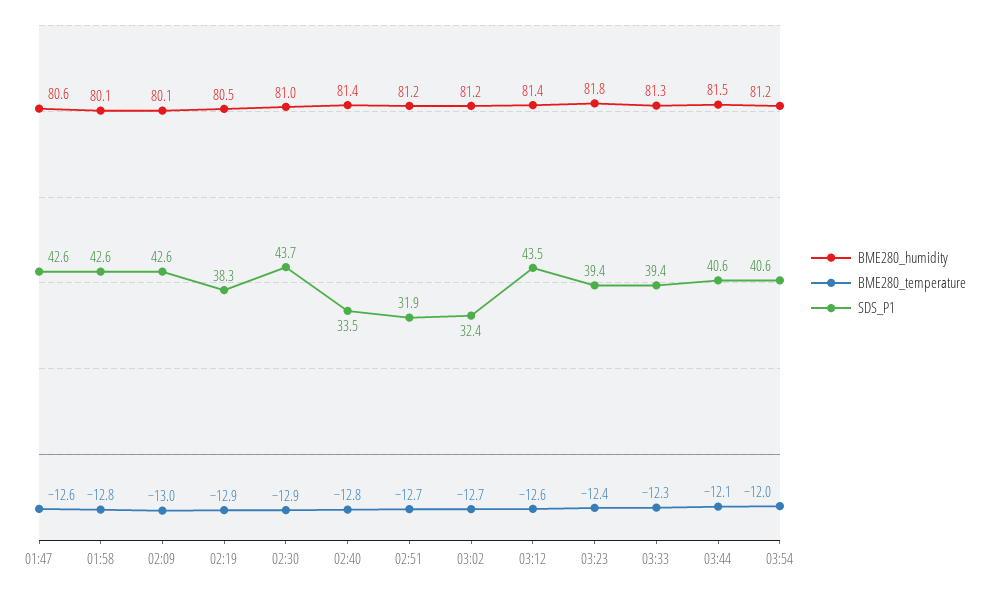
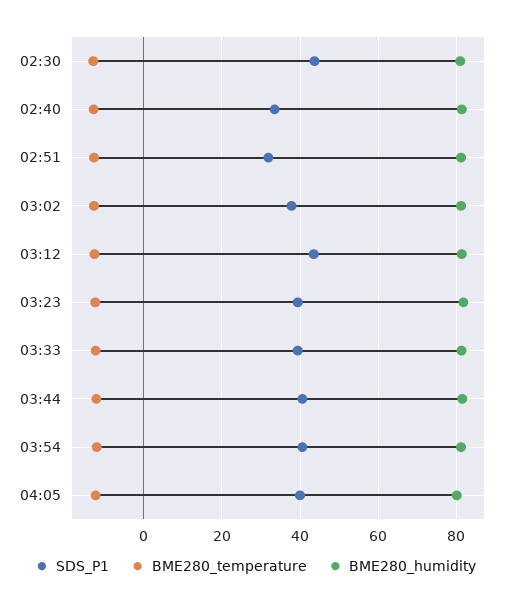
BME280_humidity, 01:47: 80.6 -> none
BME280_temperature, 01:47: -12.6 -> none
SDS_P1, 01:47: 42.6 -> none
BME280_humidity, 01:58: 80.1 -> none
BME280_temperature, 01:58: -12.8 -> none
SDS_P1, 01:58: 42.6 -> none
BME280_humidity, 02:09: 80.1 -> none
BME280_temperature, 02:09: -13 -> none
SDS_P1, 02:09: 42.6 -> none
BME280_humidity, 02:19: 80.5 -> none
BME280_temperature, 02:19: -12.9 -> none
SDS_P1, 02:19: 38.3 -> none
SDS_P1, 03:02: 32.4 -> 38
SDS_P1, 04:05: none -> 40
BME280_temperature, 04:05: none -> -12
BME280_humidity, 04:05: none -> 80

